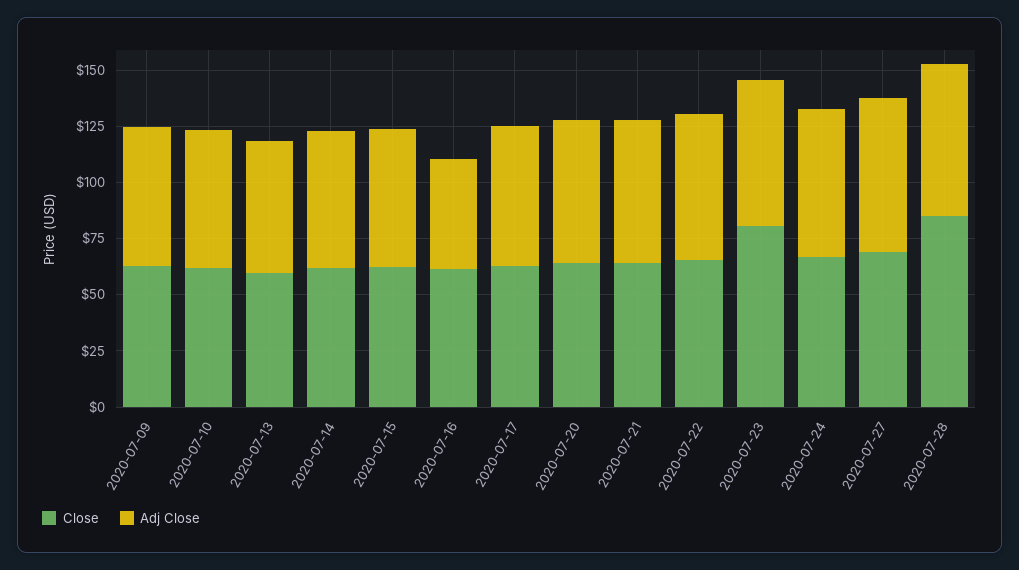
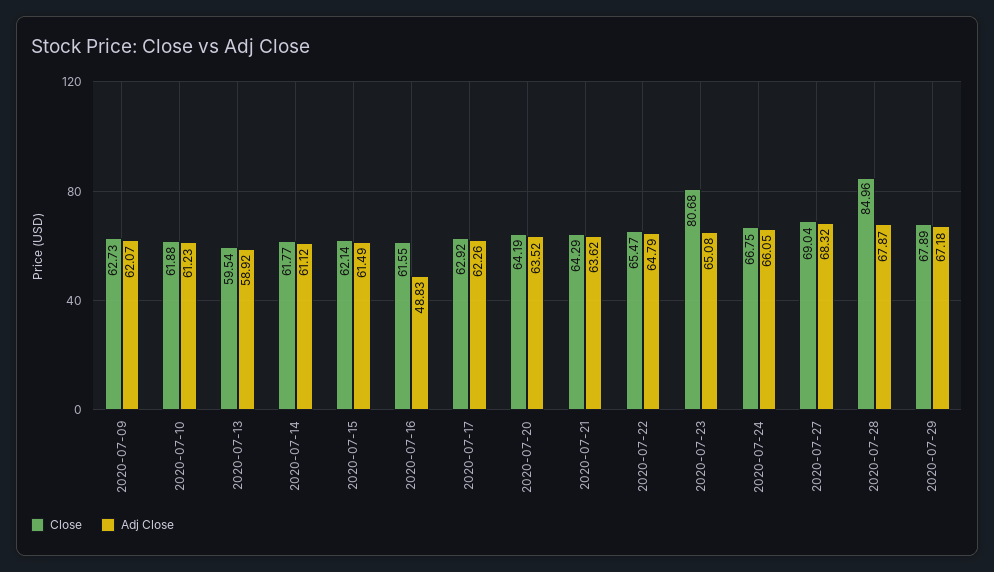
Close, 2020-07-29: none -> 67.89
Adj Close, 2020-07-29: none -> 67.18

